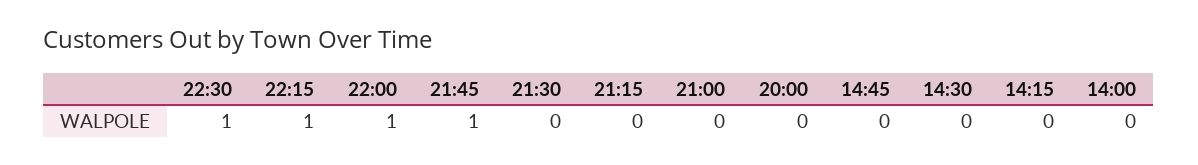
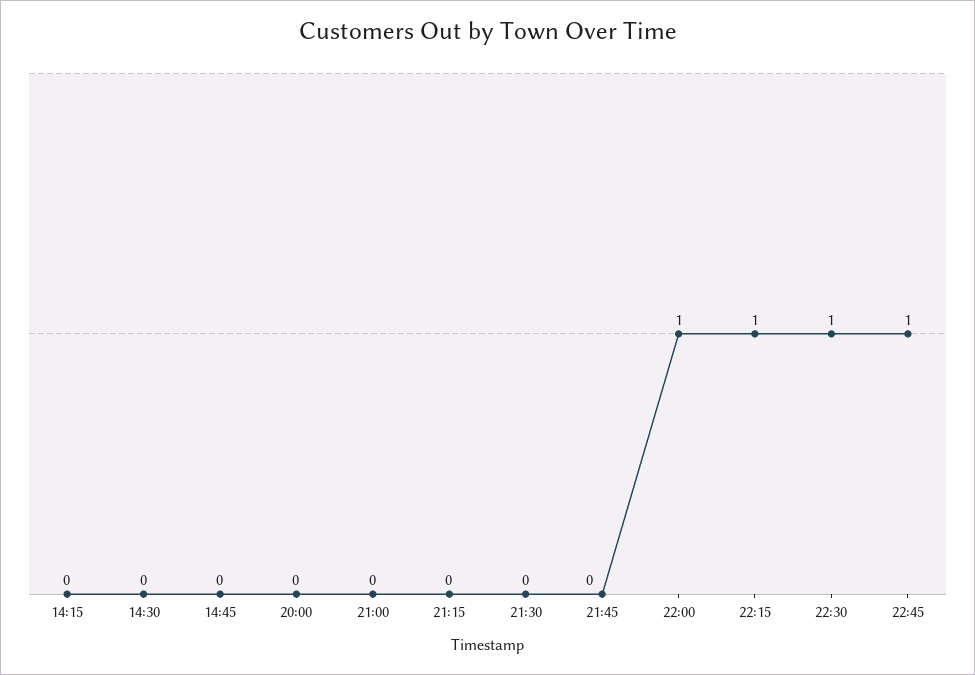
21:45: 1 -> 0
14:00: 0 -> none
22:45: none -> 1

